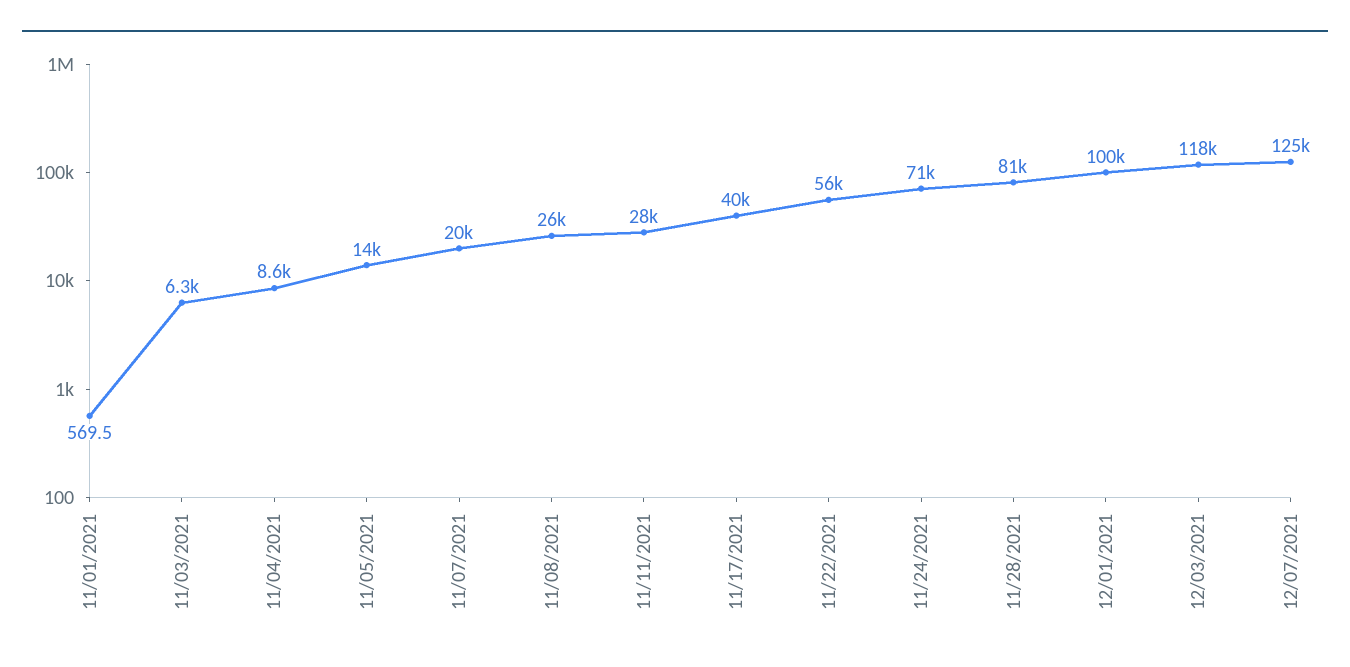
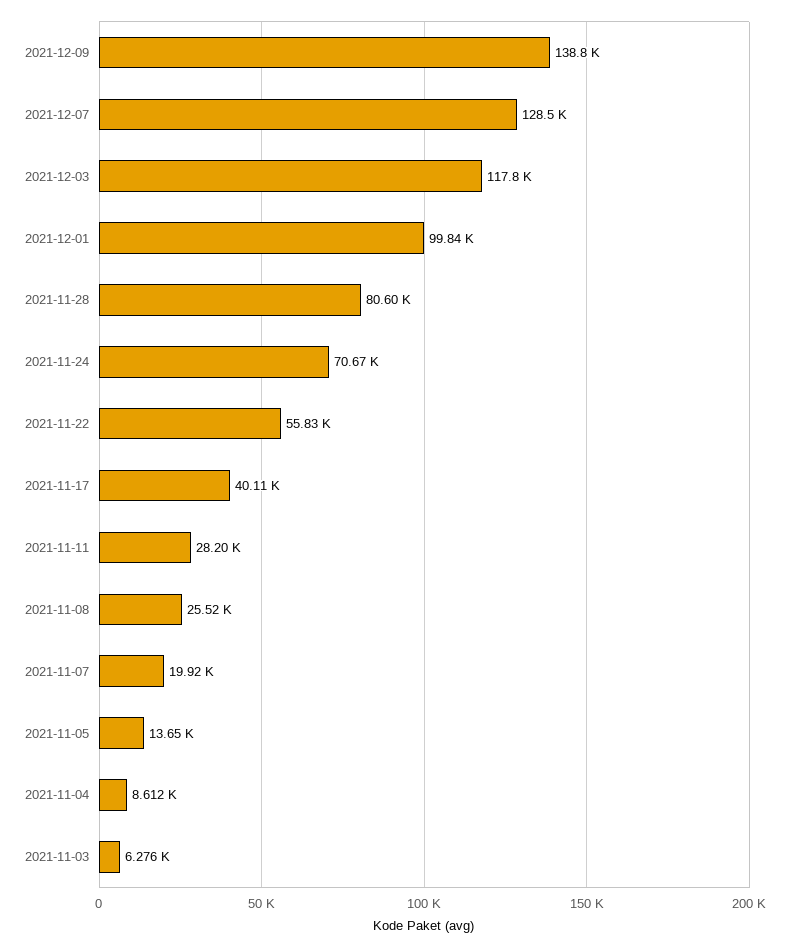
11/01/2021: 569.5 -> none
12/07/2021: 125000 -> 128500
2021-12-09: none -> 138800

